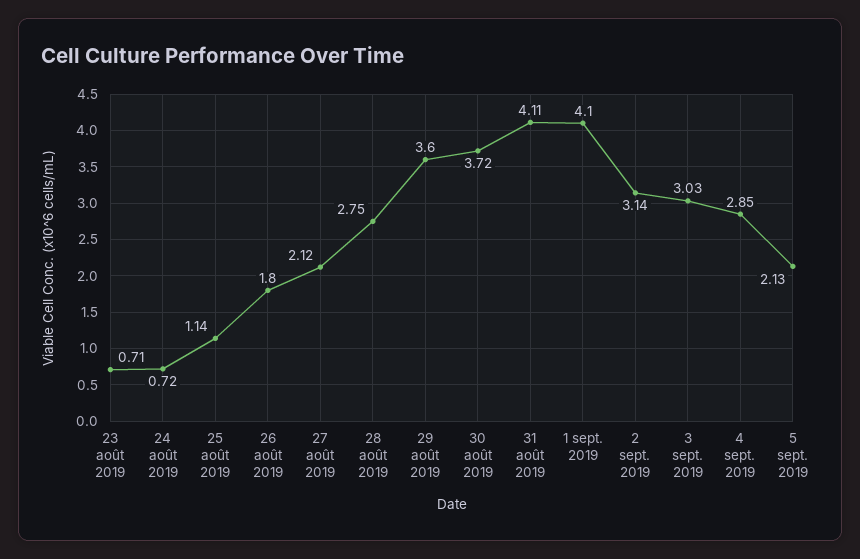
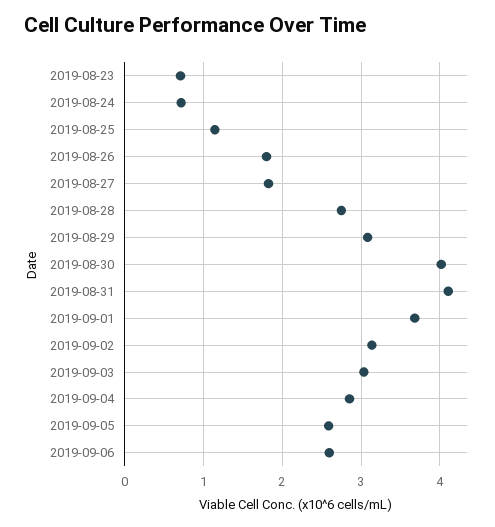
27 août 2019: 2.12 -> 1.8
29 août 2019: 3.6 -> 3.1
30 août 2019: 3.72 -> 4
1 sept. 2019: 4.1 -> 3.7
5 sept. 2019: 2.13 -> 2.6
2019-09-06: none -> 2.6

